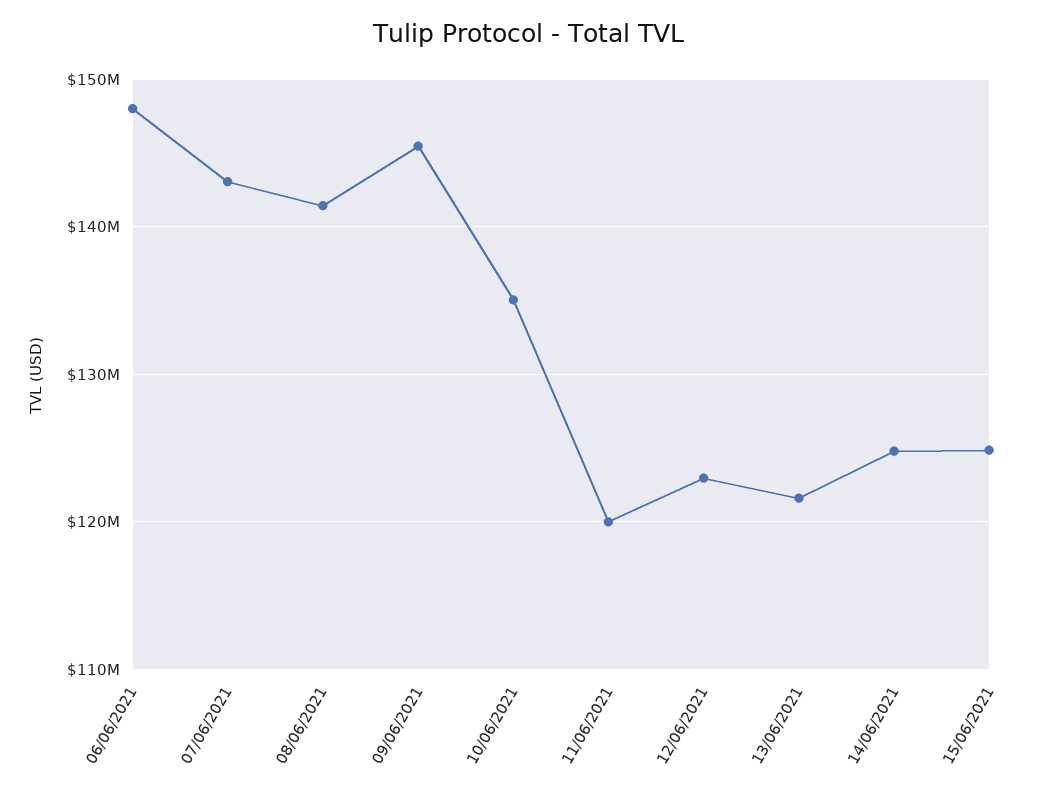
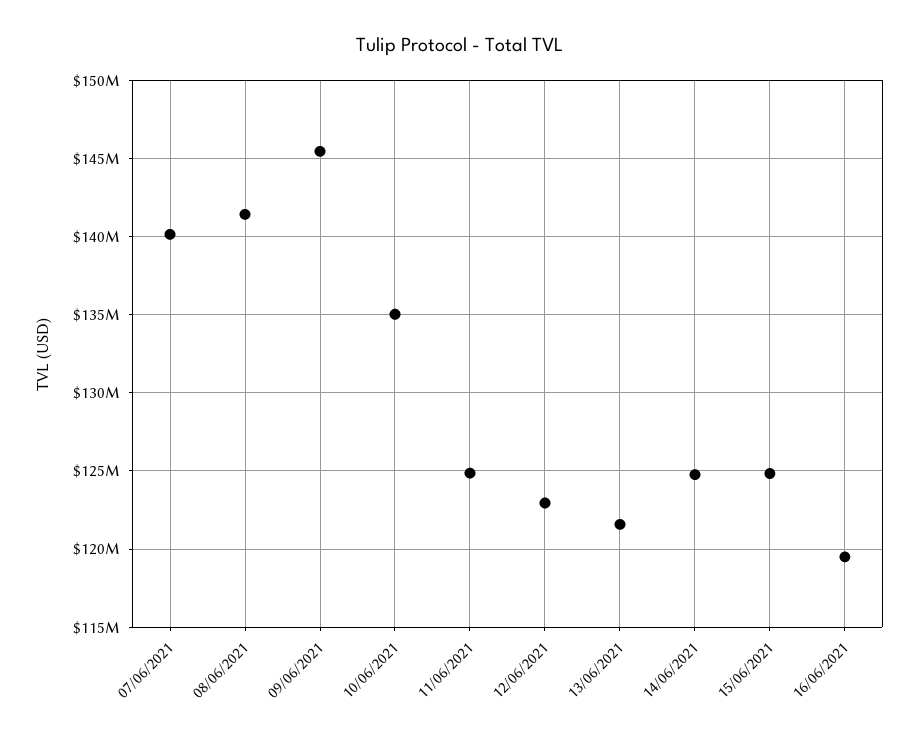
06/06/2021: 148000000 -> none
07/06/2021: 143000000 -> 140000000
11/06/2021: 120000000 -> 125000000
16/06/2021: none -> 119500000

